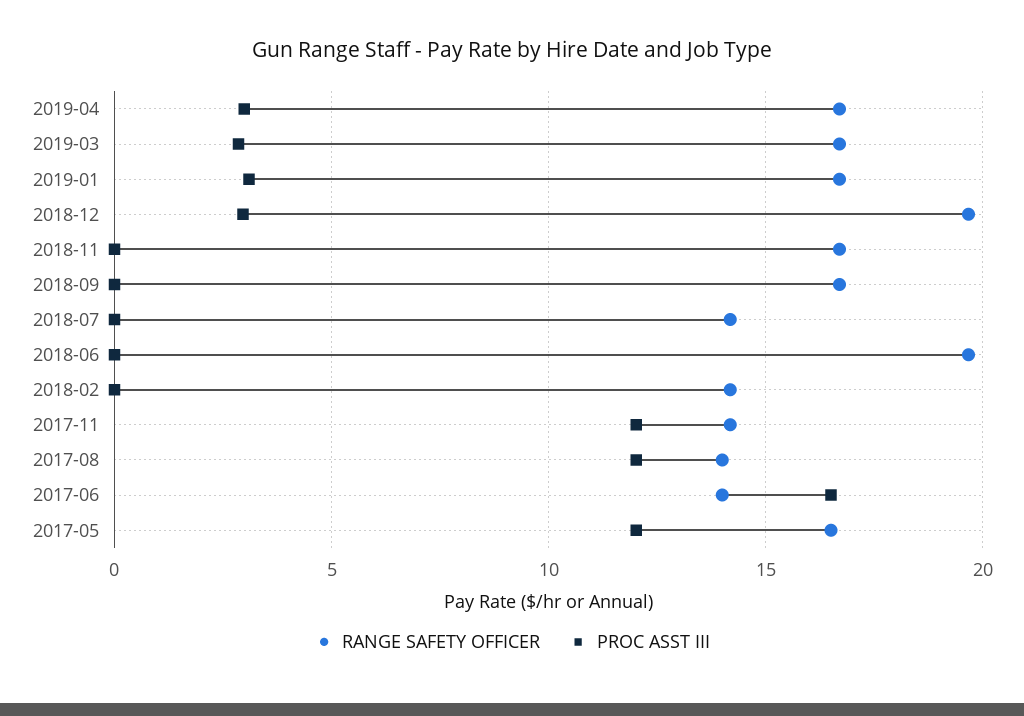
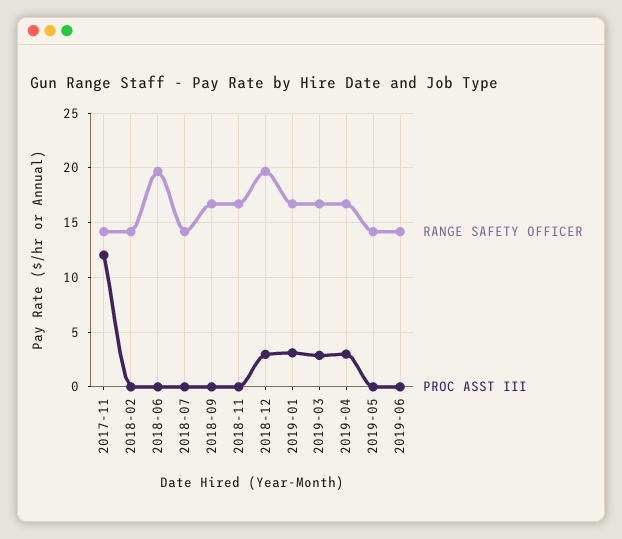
RANGE SAFETY OFFICER, 2017-08: 14 -> none
PROC ASST III, 2017-08: 12 -> none
RANGE SAFETY OFFICER, 2017-06: 14 -> none
PROC ASST III, 2017-06: 16.5 -> none
RANGE SAFETY OFFICER, 2017-05: 16.5 -> none
PROC ASST III, 2017-05: 12 -> none
RANGE SAFETY OFFICER, 2019-05: none -> 14
PROC ASST III, 2019-05: none -> 0
RANGE SAFETY OFFICER, 2019-06: none -> 14
PROC ASST III, 2019-06: none -> 0

